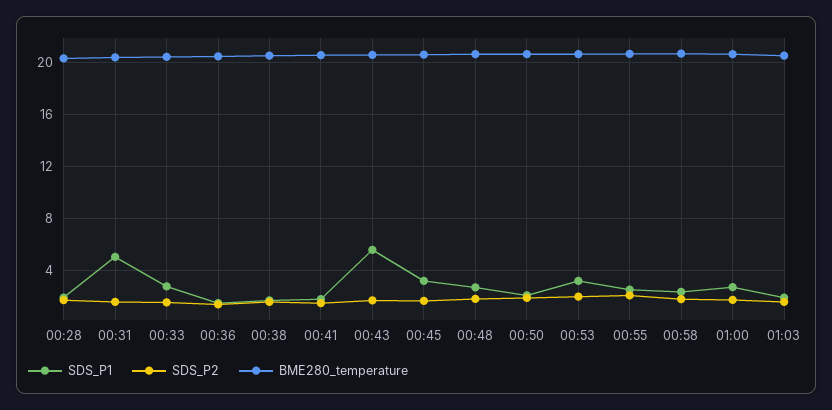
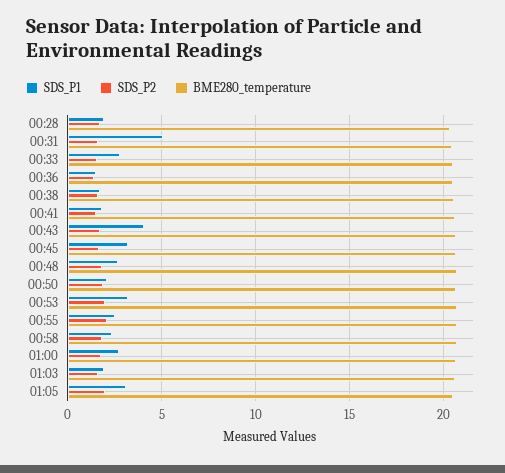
SDS_P1, 00:43: 5.5 -> 4
SDS_P1, 01:05: none -> 3
SDS_P2, 01:05: none -> 2
BME280_temperature, 01:05: none -> 20.5

